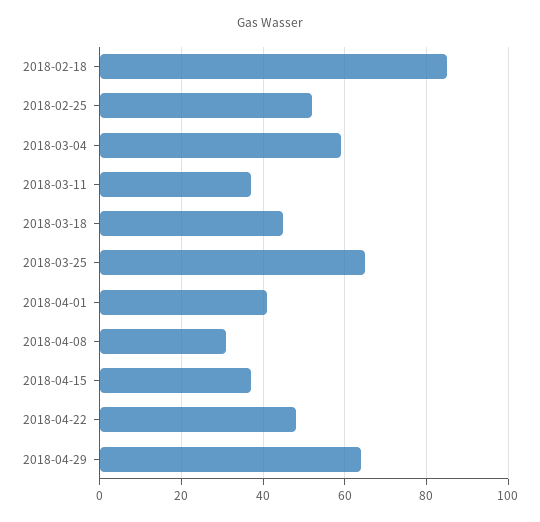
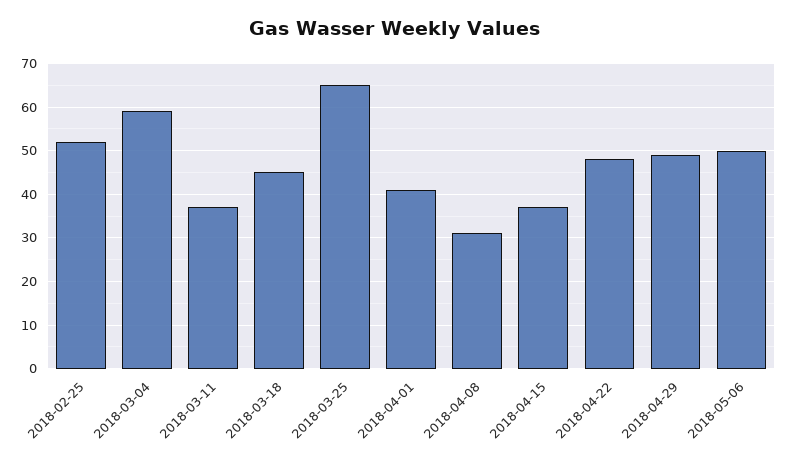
2018-02-18: 85 -> none
2018-04-29: 65 -> 50
2018-05-06: none -> 50

